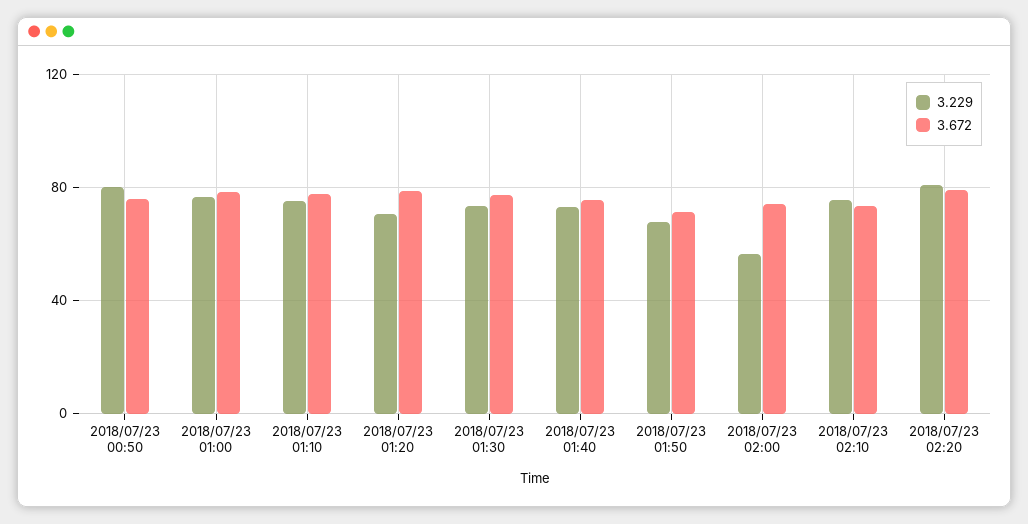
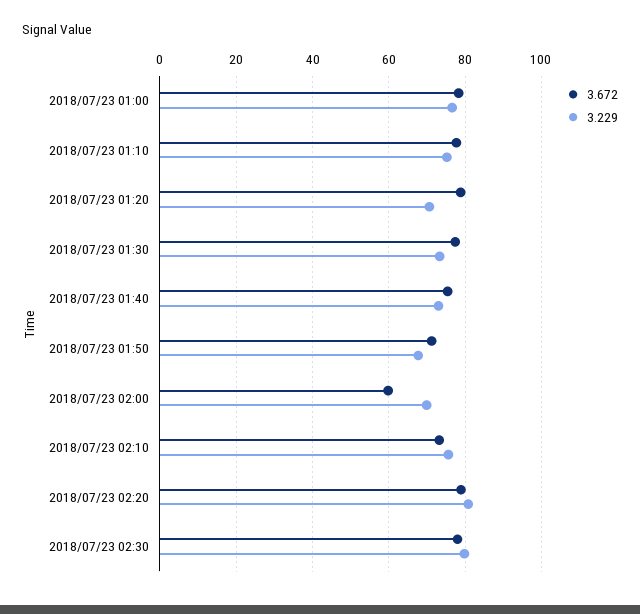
3.229, 2018/07/23 00:50: 80 -> none
3.672, 2018/07/23 00:50: 75 -> none
3.229, 2018/07/23 02:00: 55 -> 70
3.672, 2018/07/23 02:00: 75 -> 60
3.672, 2018/07/23 02:30: none -> 78
3.229, 2018/07/23 02:30: none -> 80

